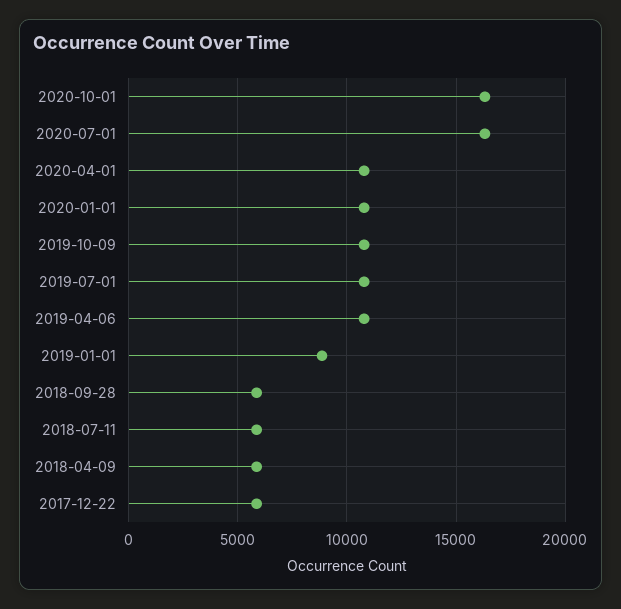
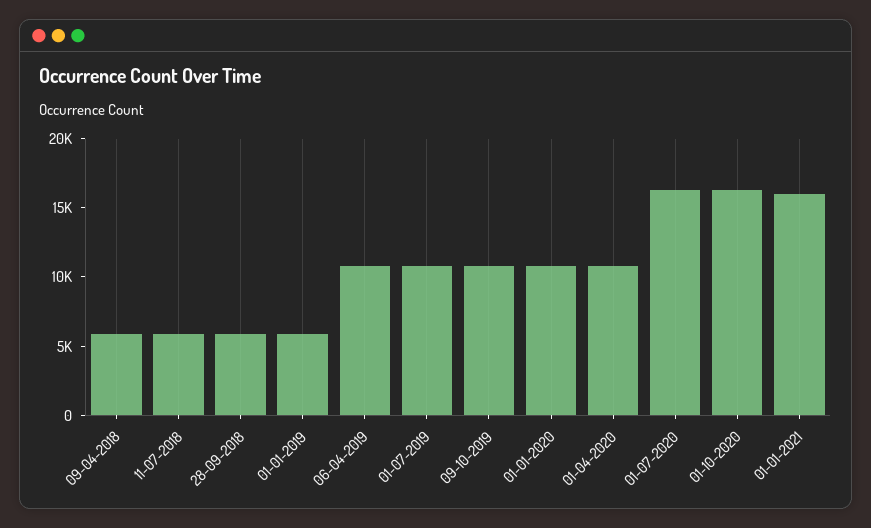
2019-01-01: 9000 -> 6000
2017-12-22: 6000 -> none
01-01-2021: none -> 16000

